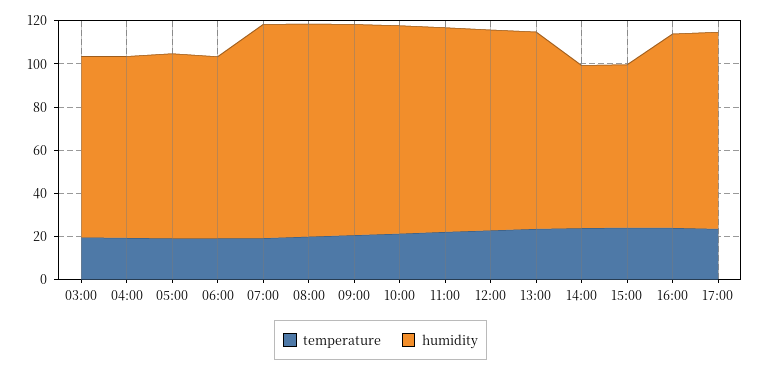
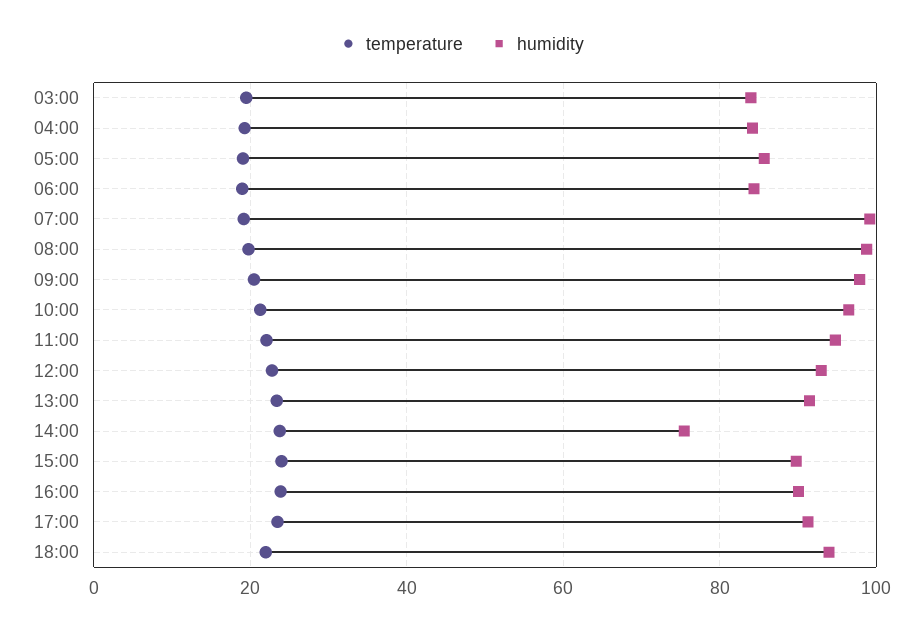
humidity, 15:00: 75 -> 90
temperature, 18:00: none -> 22
humidity, 18:00: none -> 94

